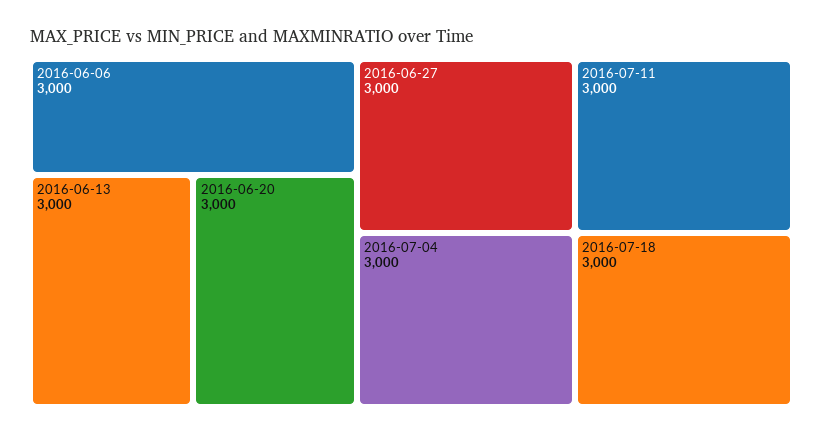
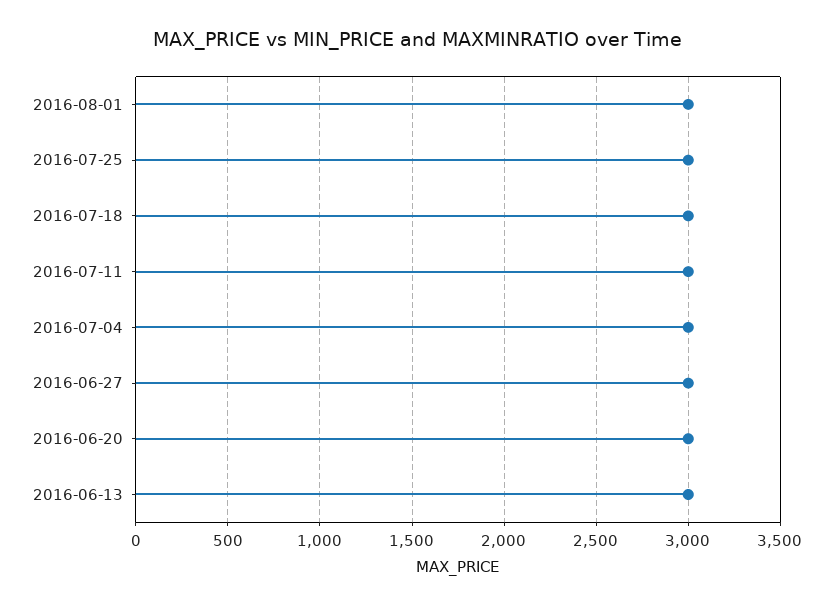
2016-06-06: 3000 -> none
2016-08-01: none -> 3000
2016-07-25: none -> 3000

